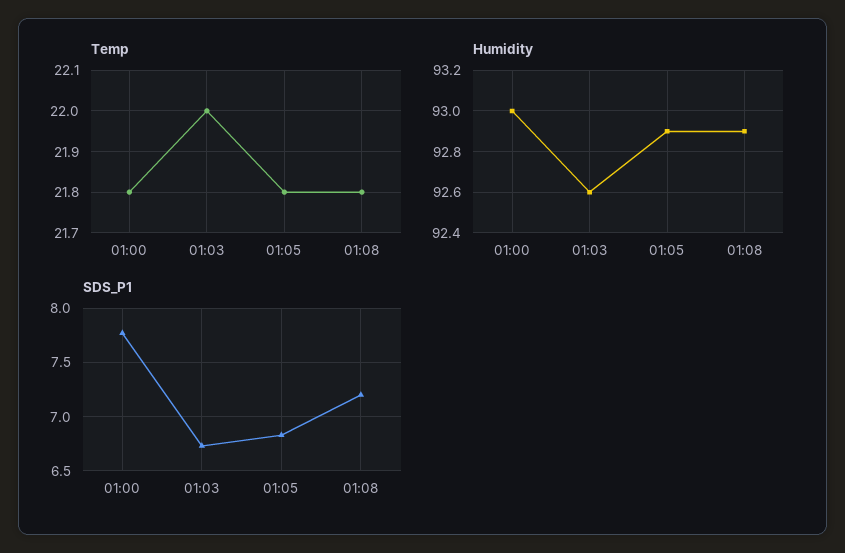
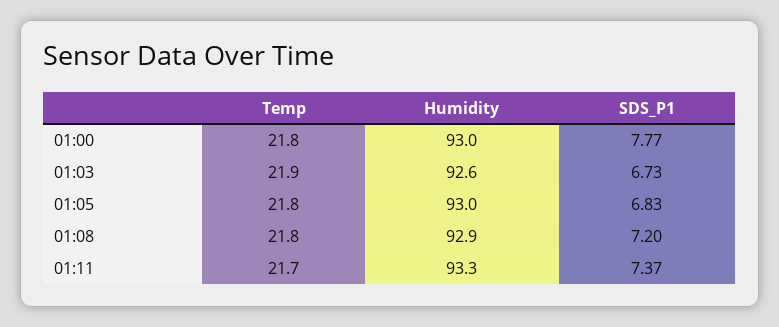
Temp, 01:03: 22 -> 21.9
Humidity, 01:05: 92.9 -> 93
Temp, 01:11: none -> 21.7
Humidity, 01:11: none -> 93.3
SDS_P1, 01:11: none -> 7.37

